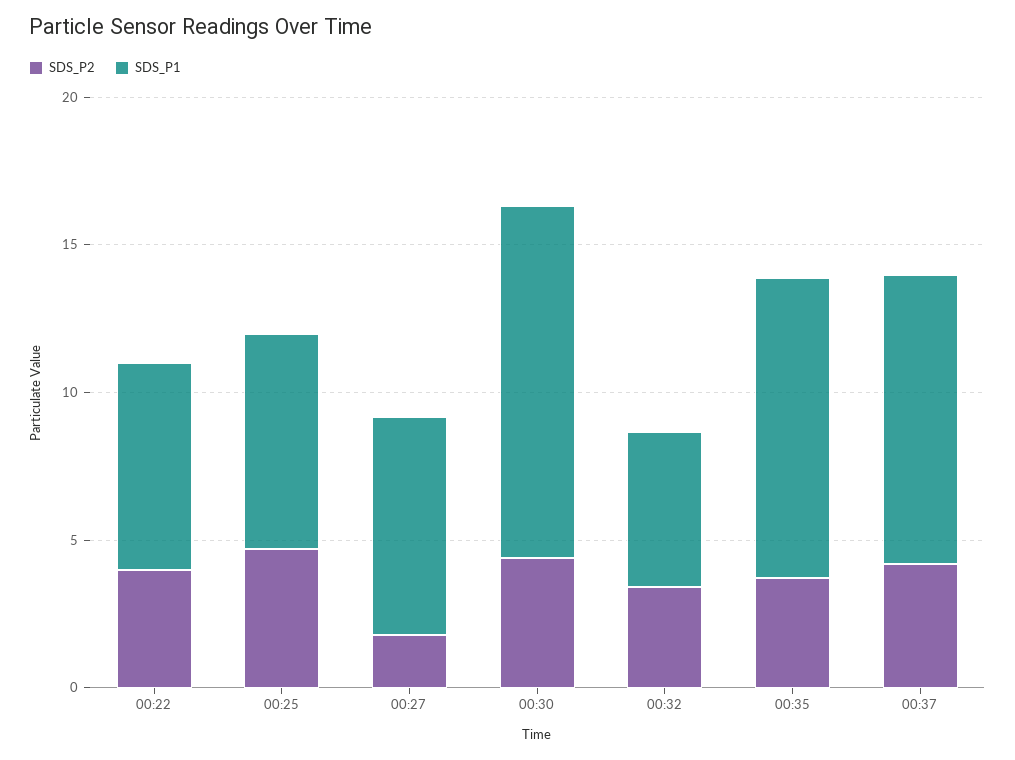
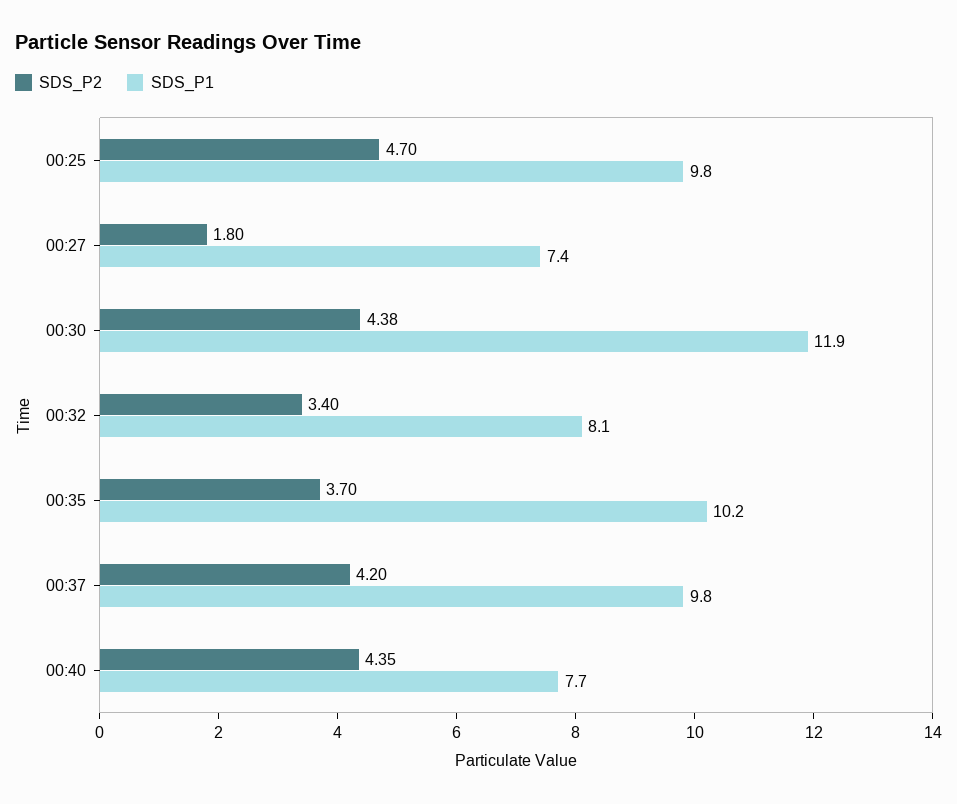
SDS_P2, 00:22: 4 -> none
SDS_P1, 00:22: 7 -> none
SDS_P1, 00:25: 7 -> 9.8
SDS_P1, 00:32: 5 -> 8.1
SDS_P2, 00:40: none -> 4.35
SDS_P1, 00:40: none -> 7.7

